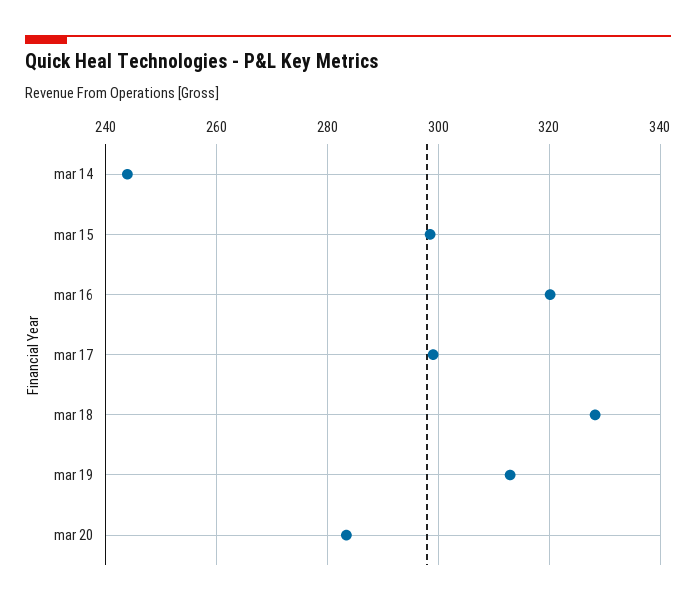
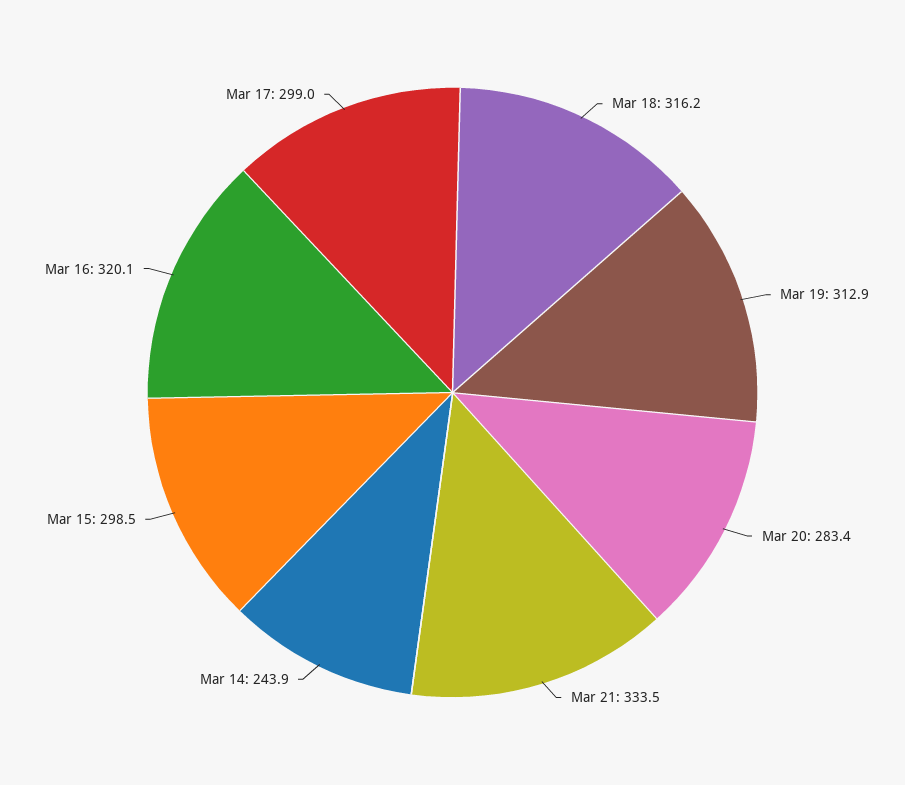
mar 18: 328 -> 316.2
Mar 21: none -> 333.5

